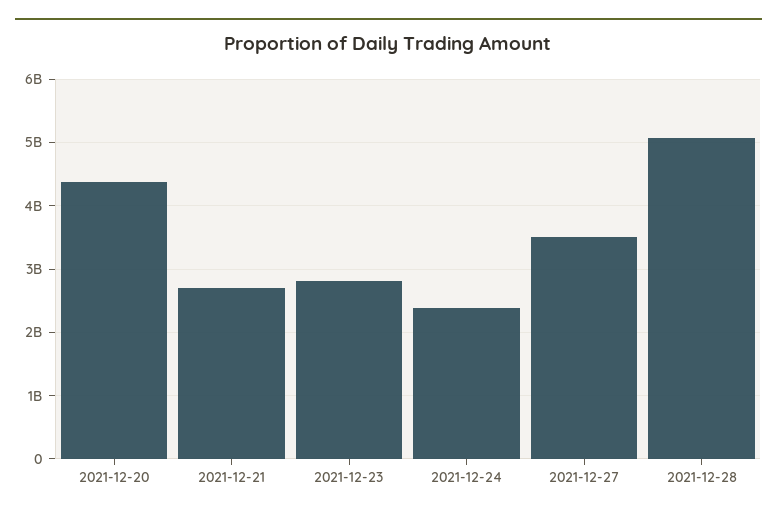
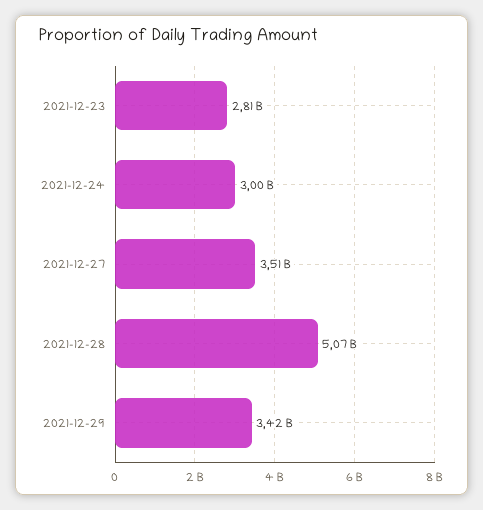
2021-12-20: 4400000000 -> none
2021-12-21: 2700000000 -> none
2021-12-24: 2400000000 -> 3000000000
2021-12-29: none -> 3420000000

